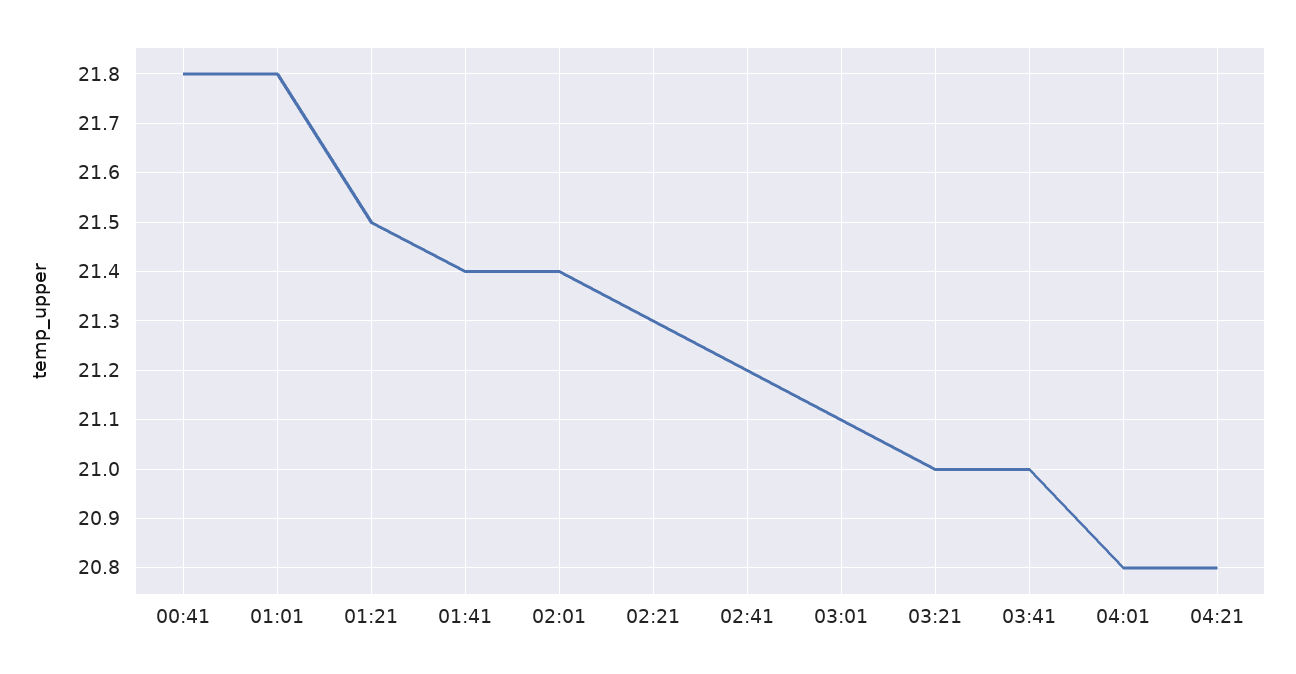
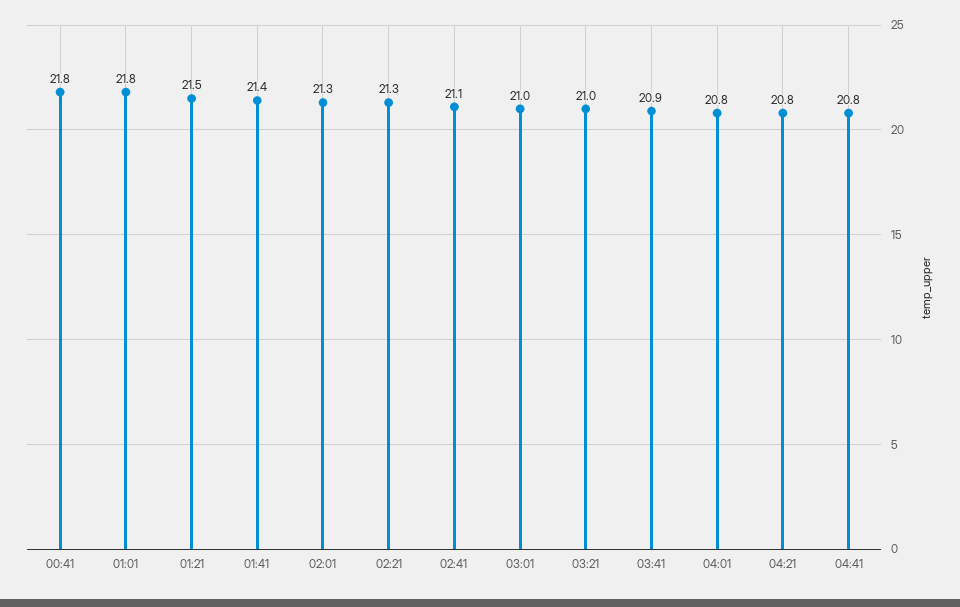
02:01: 21.4 -> 21.3
02:41: 21.2 -> 21.1
03:01: 21.1 -> 21
03:41: 21 -> 20.9
04:41: none -> 20.8

